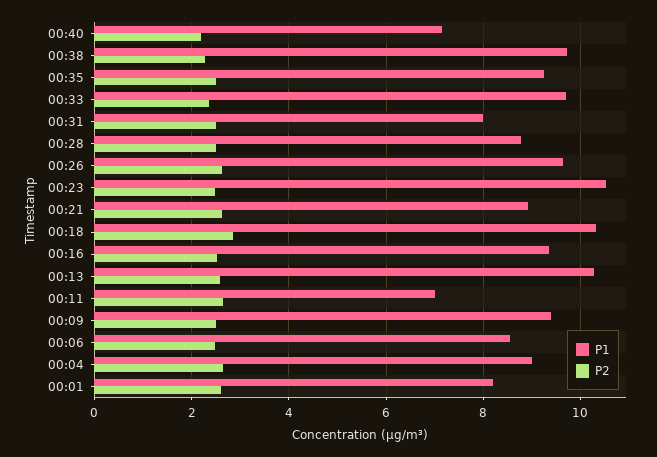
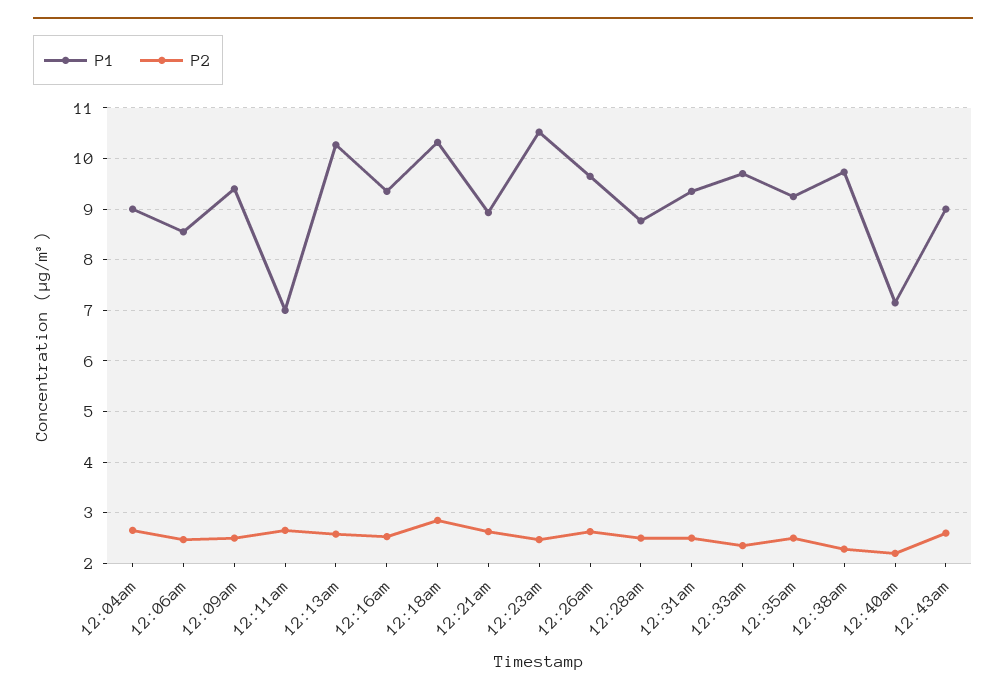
P1, 00:31: 8 -> 9.4
P1, 00:01: 8.2 -> none
P2, 00:01: 2.6 -> none
P1, 12:43am: none -> 9
P2, 12:43am: none -> 2.6

